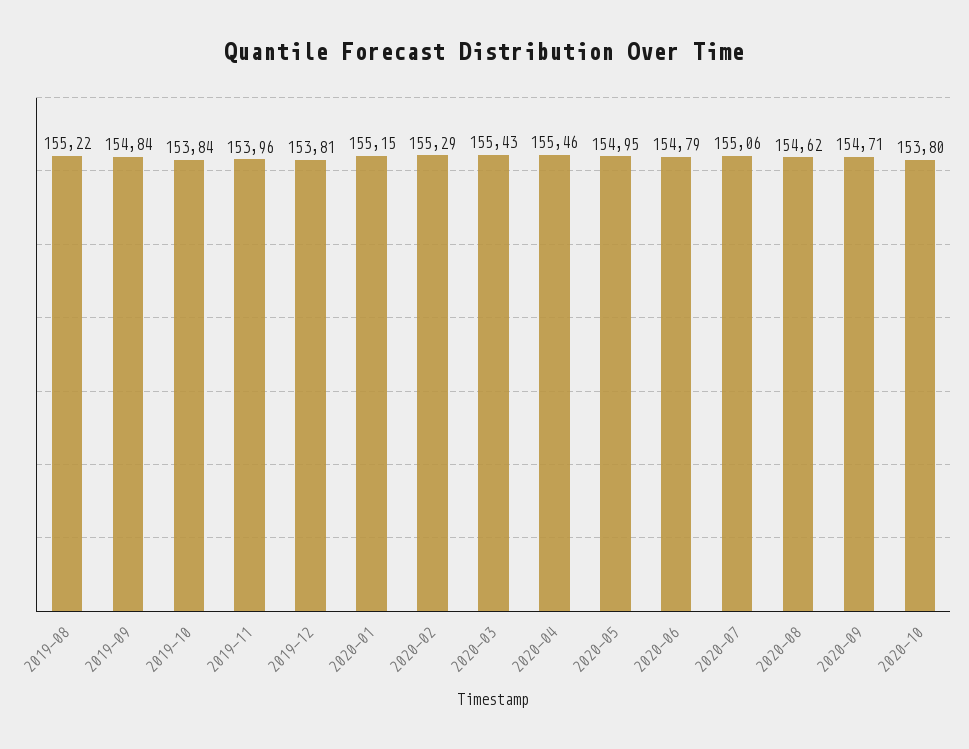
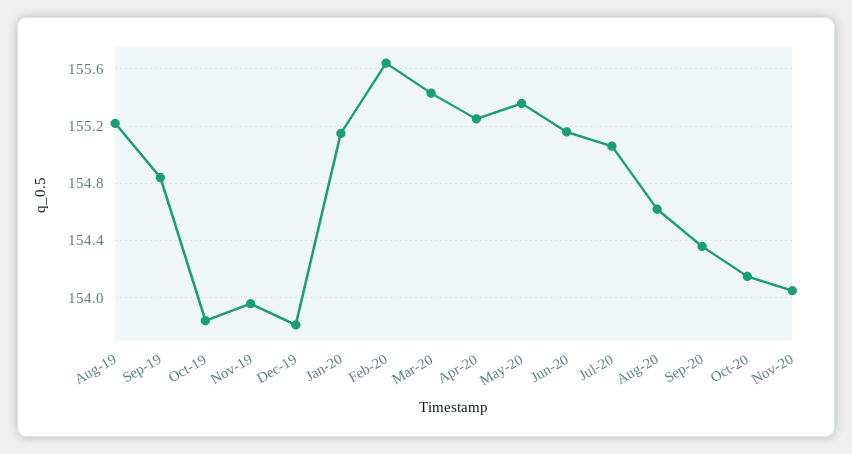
2020-02: 155.29 -> 155.65
2020-04: 155.46 -> 155.25
2020-05: 154.95 -> 155.35
2020-06: 154.79 -> 155.15
2020-09: 154.71 -> 154.35
2020-10: 153.8 -> 154.15
Nov-20: none -> 154.05

